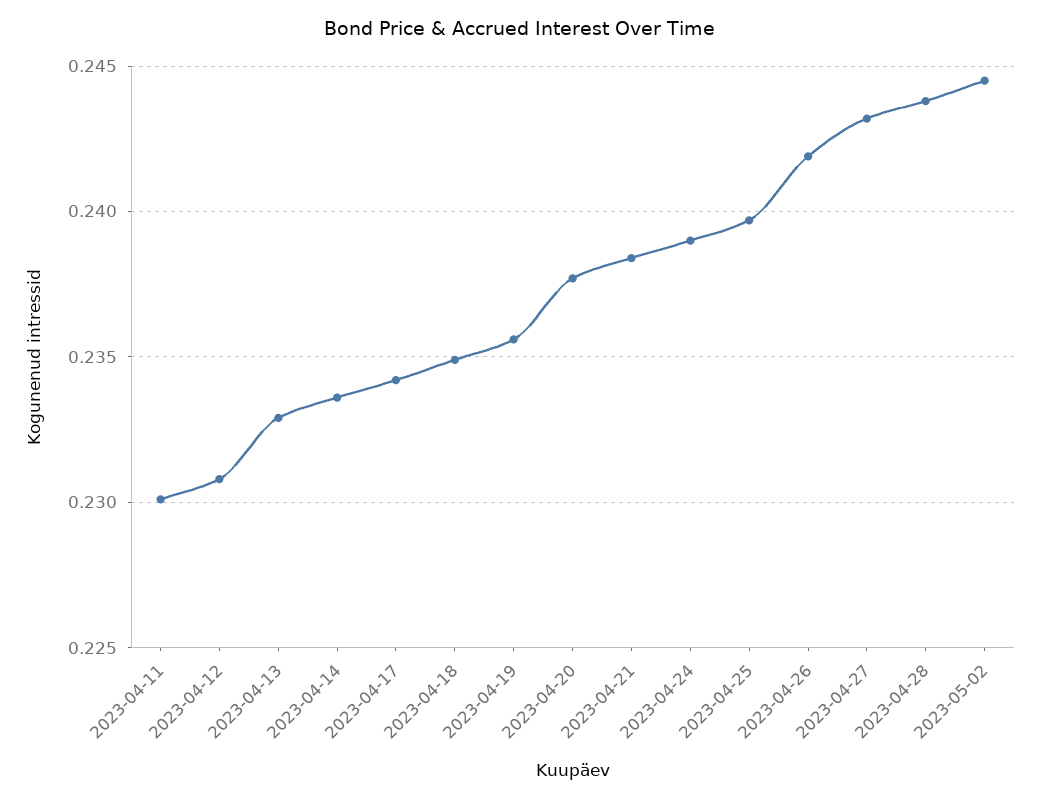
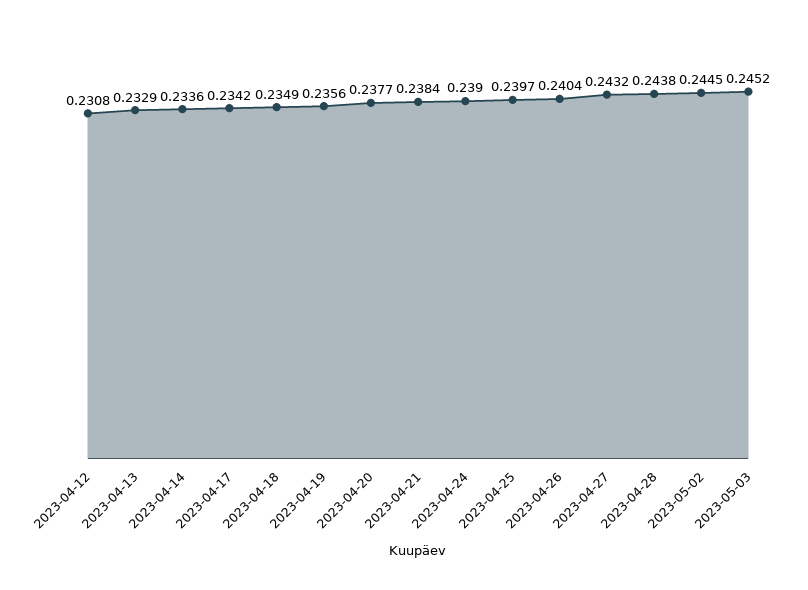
2023-04-11: 0.23 -> none
2023-04-26: 0.242 -> 0.2404
2023-05-03: none -> 0.2452

